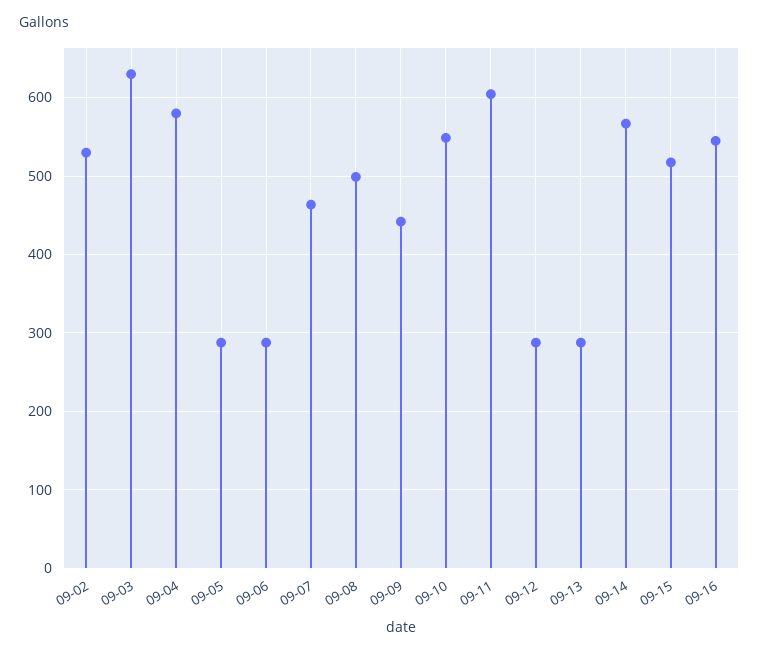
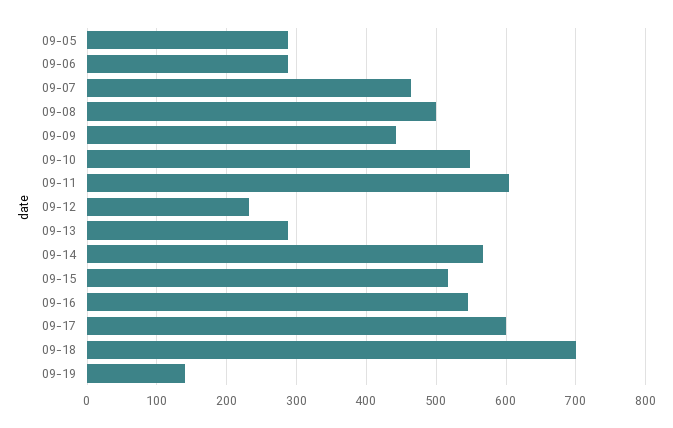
09-02: 530 -> none
09-03: 630 -> none
09-04: 580 -> none
09-12: 290 -> 230
09-17: none -> 600
09-18: none -> 700
09-19: none -> 140

